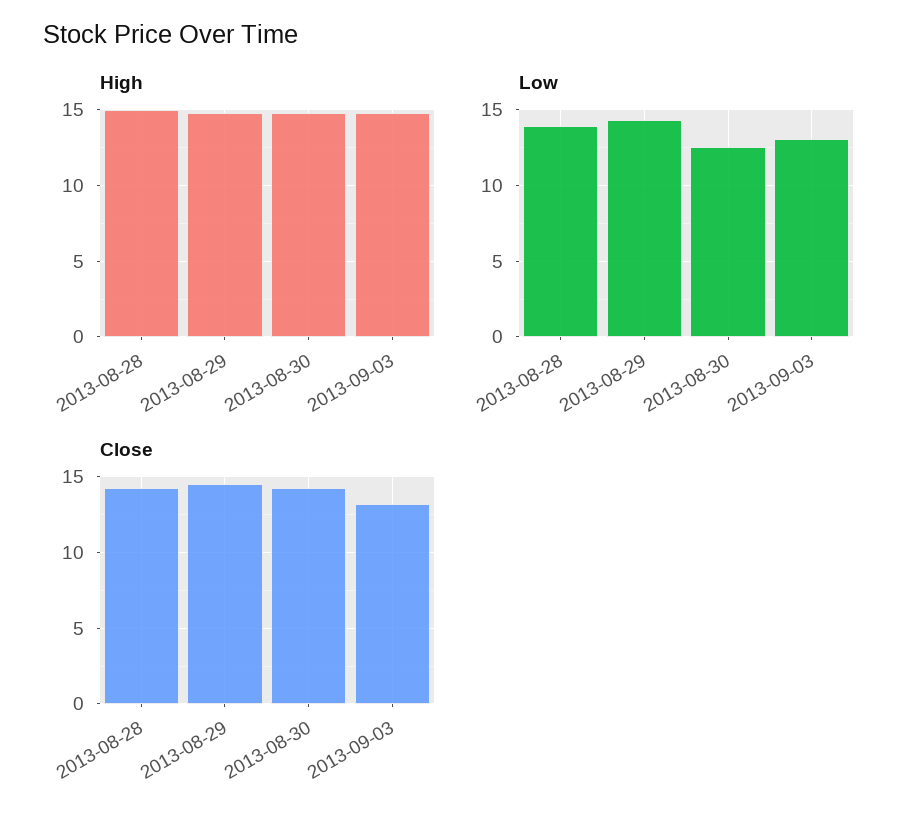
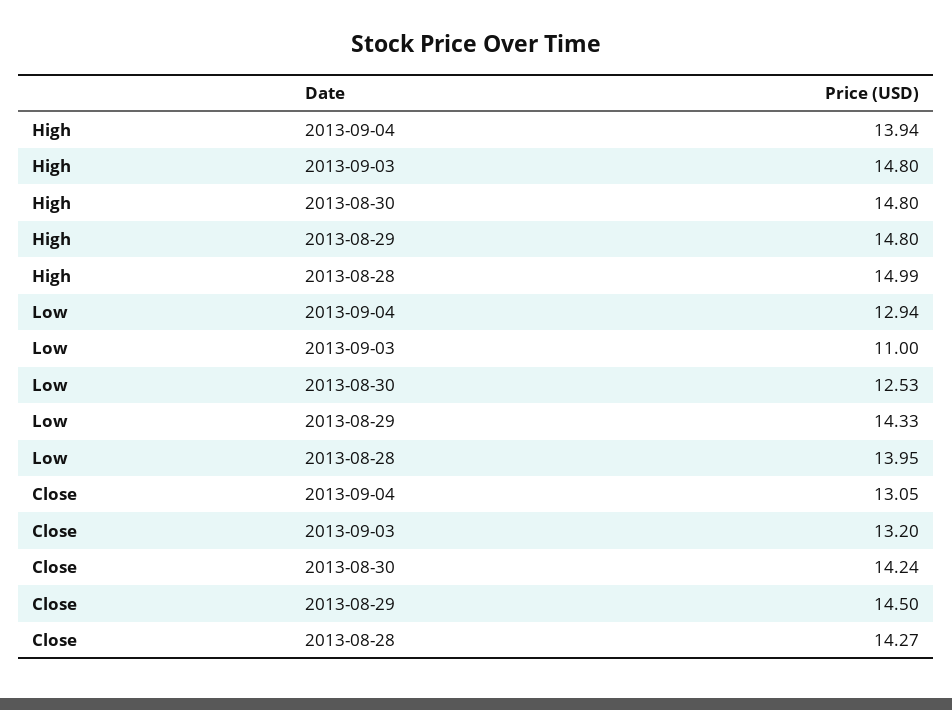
Low, 2013-09-03: 13 -> 11
High, 2013-09-04: none -> 13.94
Low, 2013-09-04: none -> 12.94
Close, 2013-09-04: none -> 13.05

